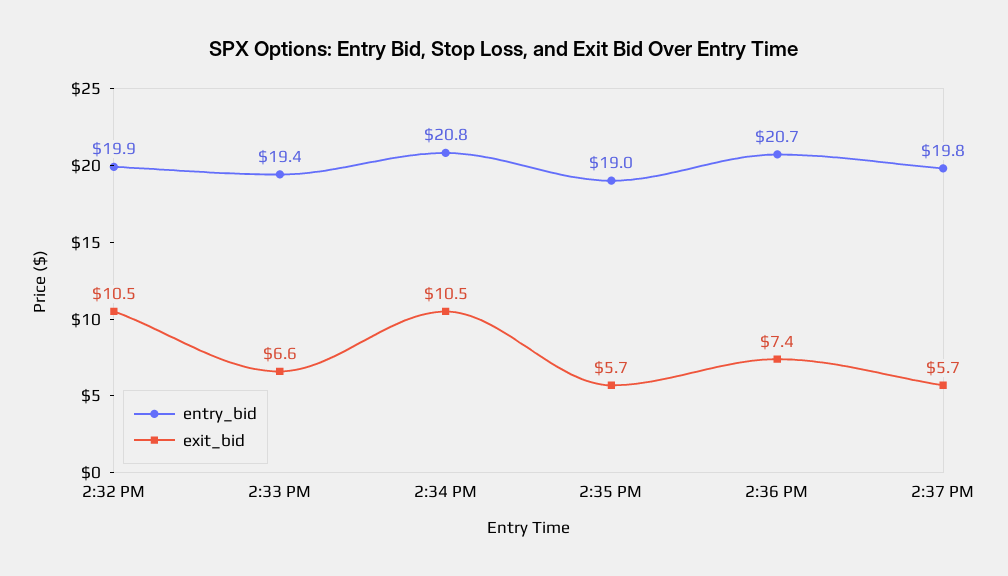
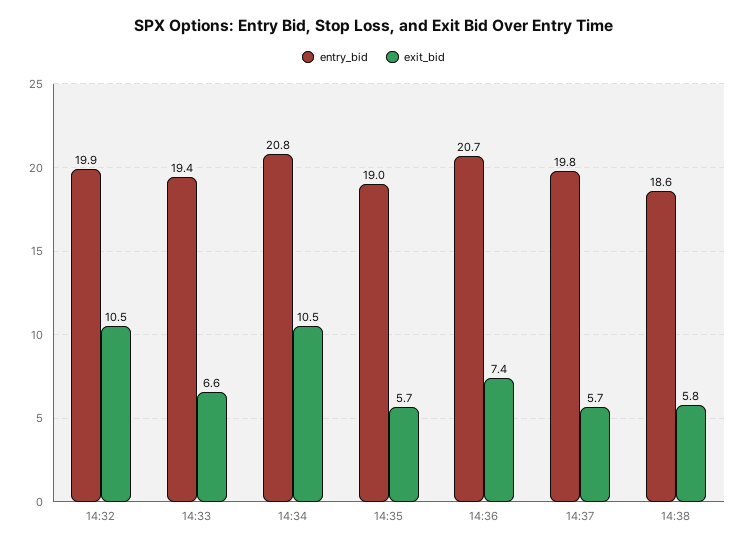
entry_bid, 14:38: none -> 18.6
exit_bid, 14:38: none -> 5.8

